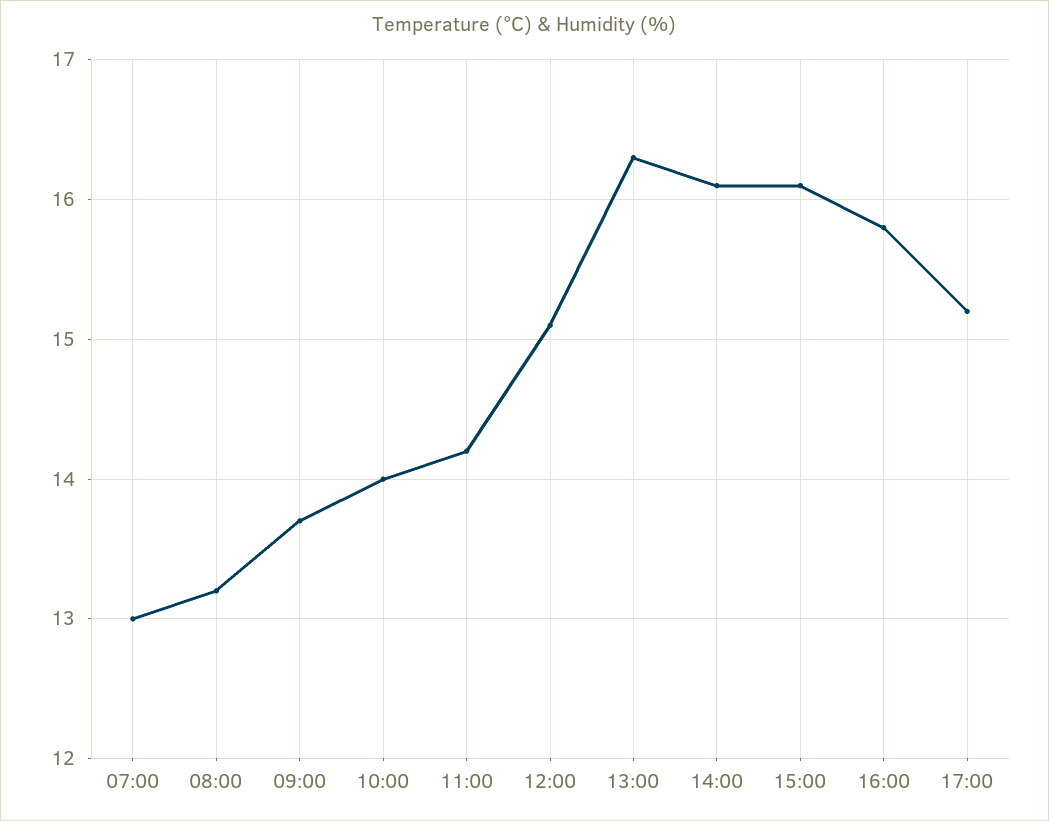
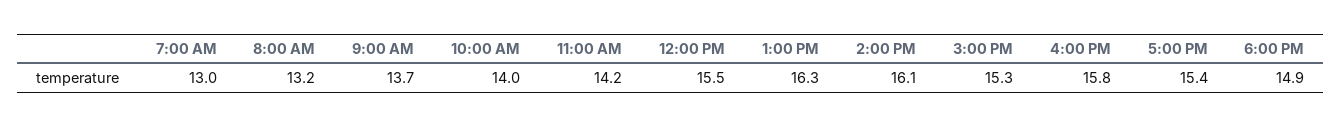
12:00: 15.1 -> 15.5
15:00: 16.1 -> 15.3
17:00: 15.2 -> 15.4
6:00 PM: none -> 14.9

